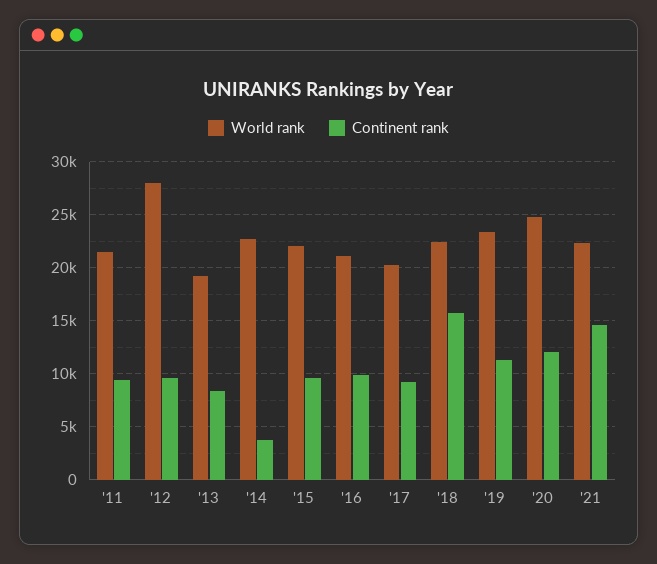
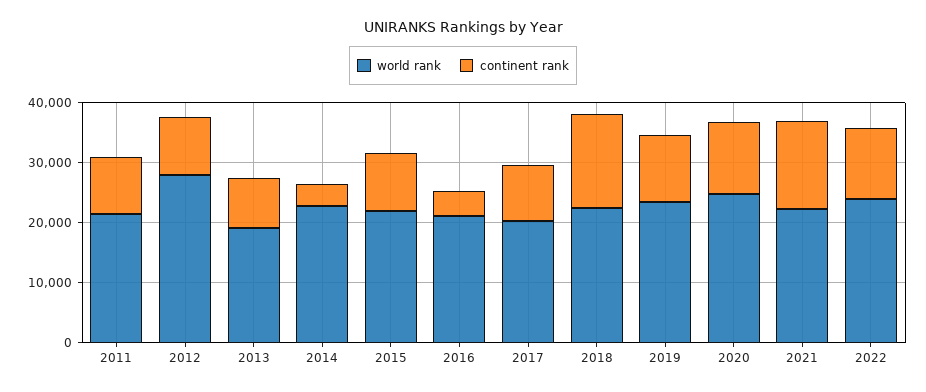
Continent rank, '16: 10000 -> 4000
World rank, 2022: none -> 24000
Continent rank, 2022: none -> 12000

